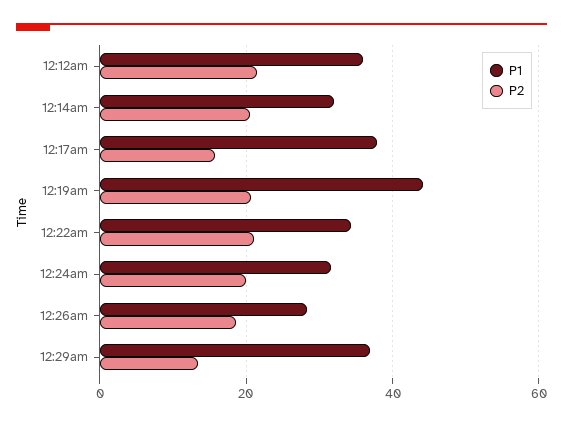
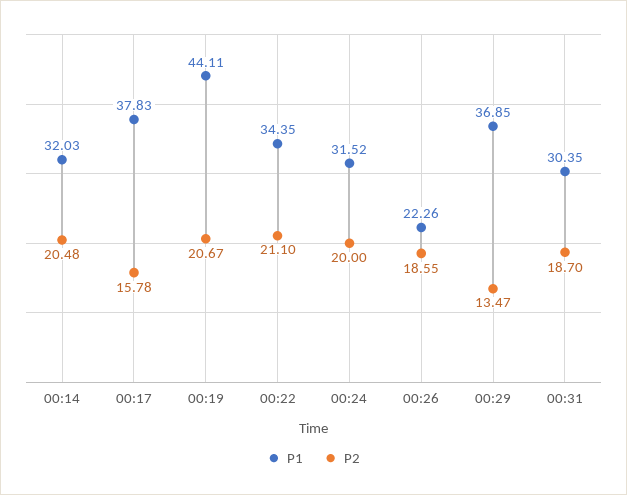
P1, 12:12am: 36 -> none
P2, 12:12am: 22 -> none
P1, 12:26am: 28 -> 22.26
P1, 00:31: none -> 30.35
P2, 00:31: none -> 18.7

